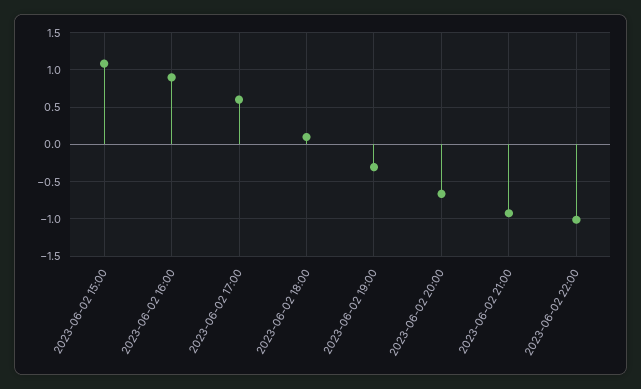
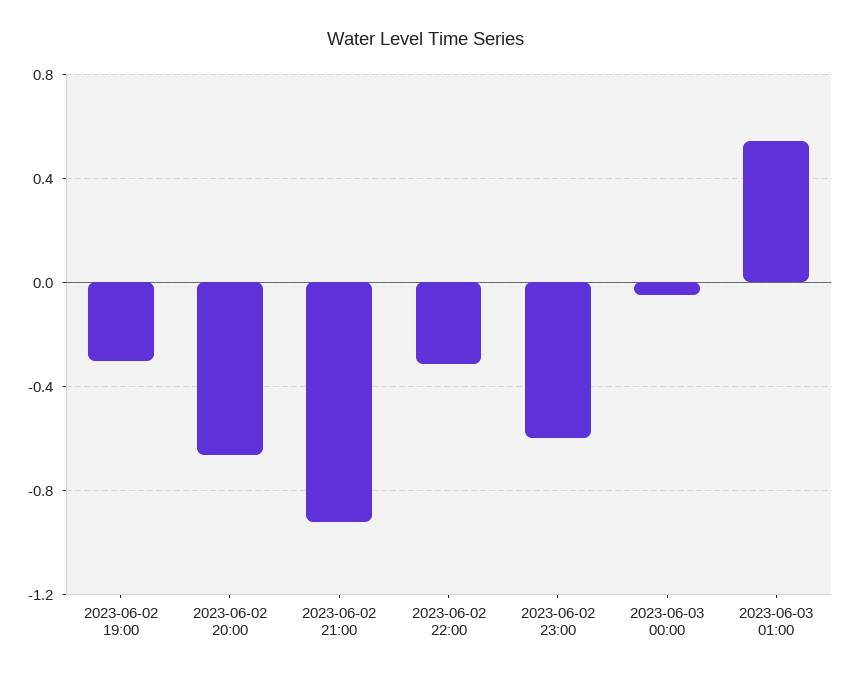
2023-06-02 15:00: 1.1 -> none
2023-06-02 16:00: 0.9 -> none
2023-06-02 17:00: 0.6 -> none
2023-06-02 18:00: 0.1 -> none
2023-06-02 22:00: -1 -> -0.3
2023-06-02 23:00: none -> -0.6
2023-06-03 00:00: none -> -0.05
2023-06-03 01:00: none -> 0.55

